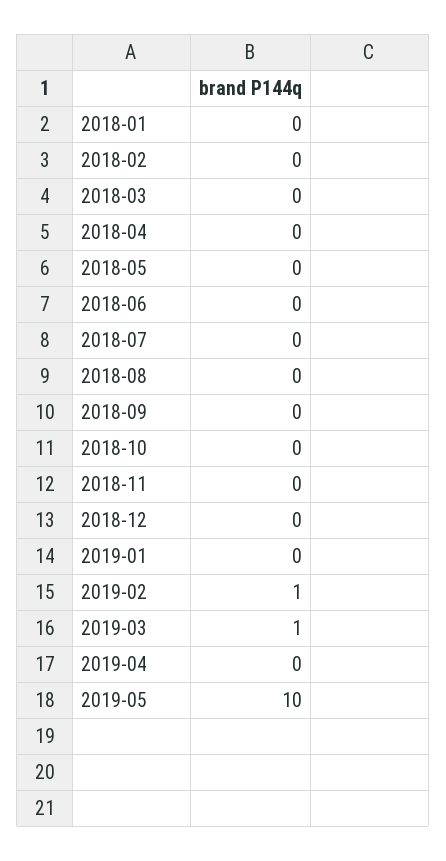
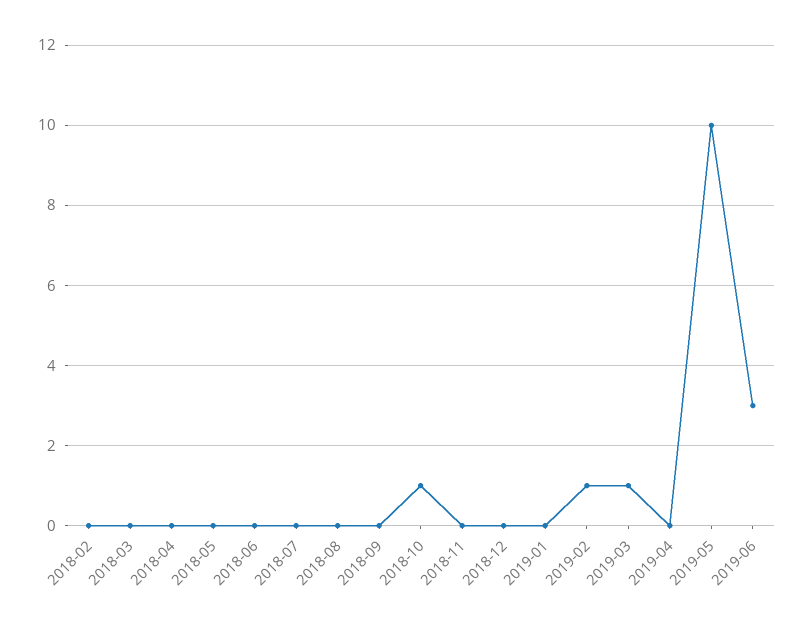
2018-01: 0 -> none
2018-10: 0 -> 1
2019-06: none -> 3

